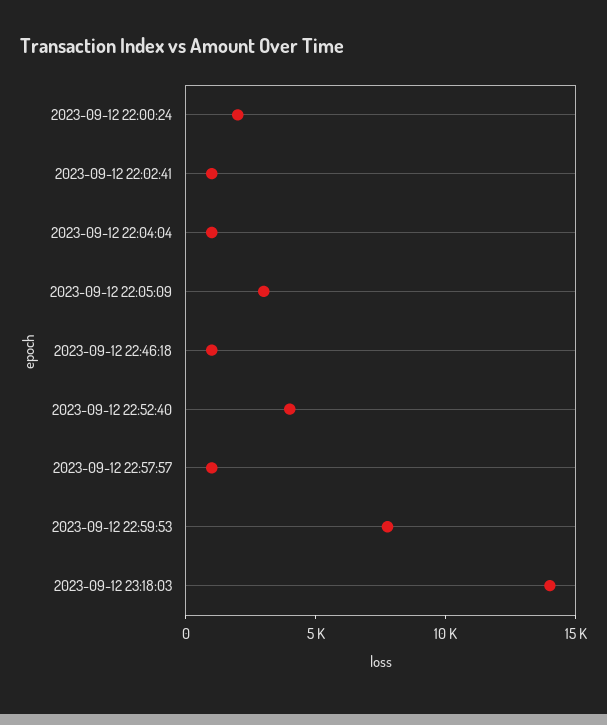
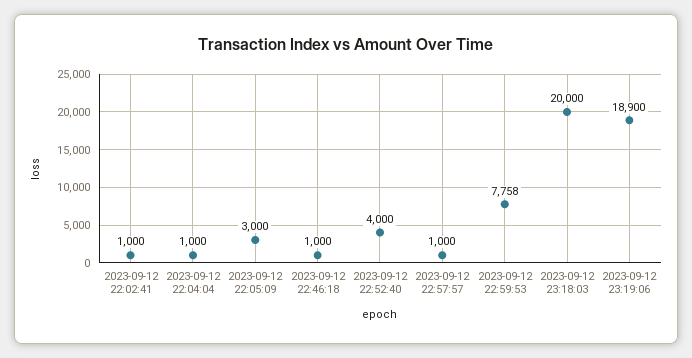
2023-09-12 22:00:24: 2000 -> none
2023-09-12 23:18:03: 14000 -> 20000
2023-09-12 23:19:06: none -> 18900

